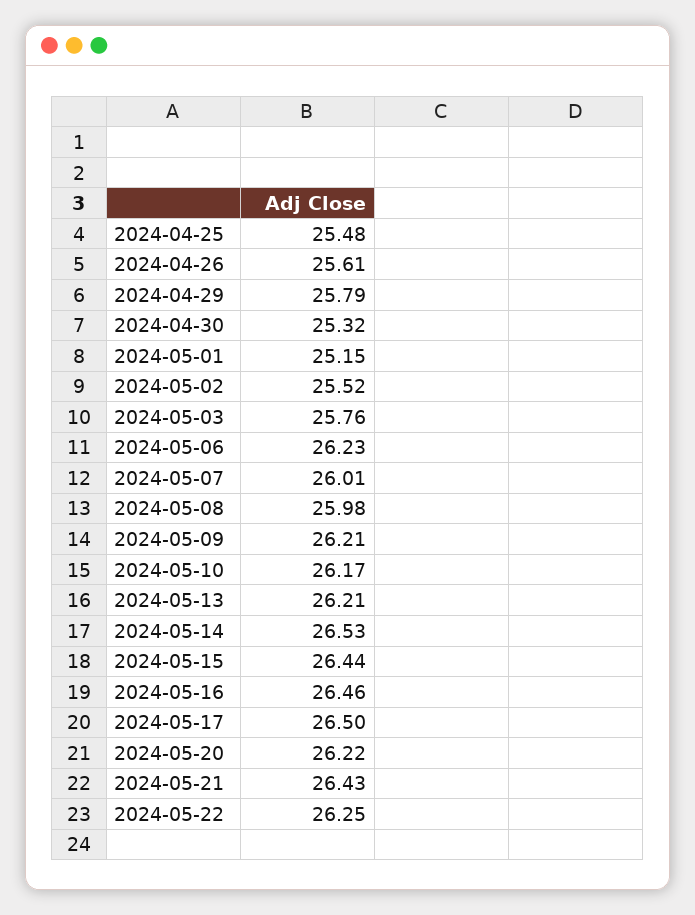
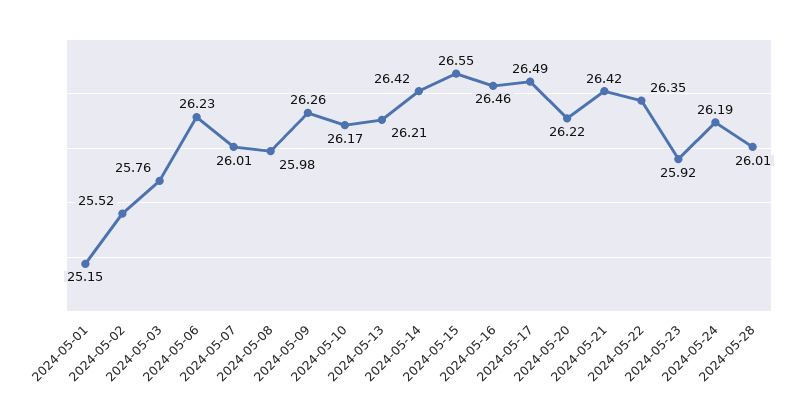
2024-04-25: 25.48 -> none
2024-04-26: 25.61 -> none
2024-04-29: 25.79 -> none
2024-04-30: 25.32 -> none
2024-05-09: 26.21 -> 26.26
2024-05-14: 26.53 -> 26.42
2024-05-15: 26.44 -> 26.55
2024-05-17: 26.5 -> 26.49
2024-05-21: 26.43 -> 26.42
2024-05-22: 26.25 -> 26.35
2024-05-23: none -> 25.92
2024-05-24: none -> 26.19
2024-05-28: none -> 26.01

